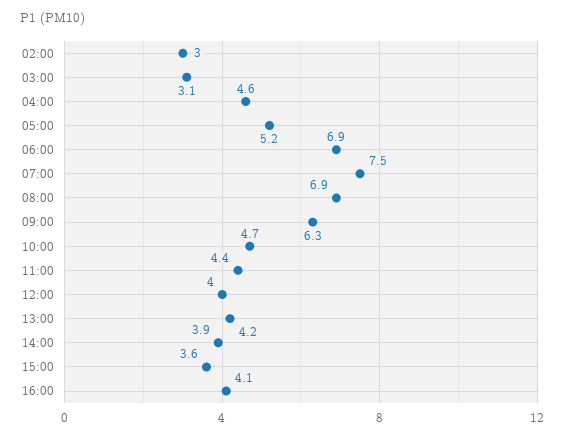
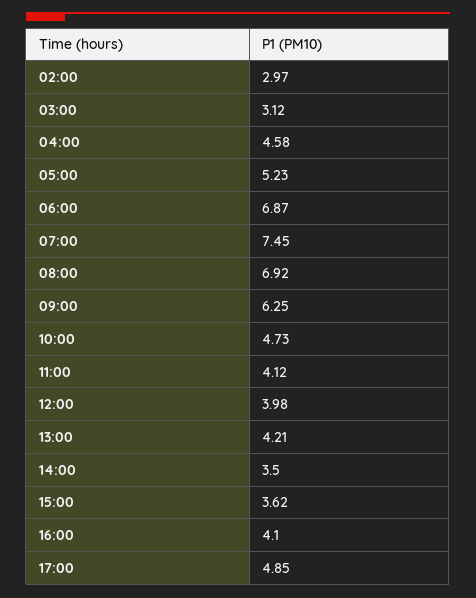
11:00: 4.4 -> 4.12
14:00: 3.9 -> 3.5
17:00: none -> 4.85

